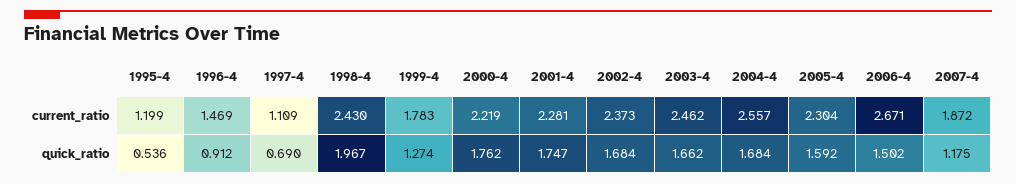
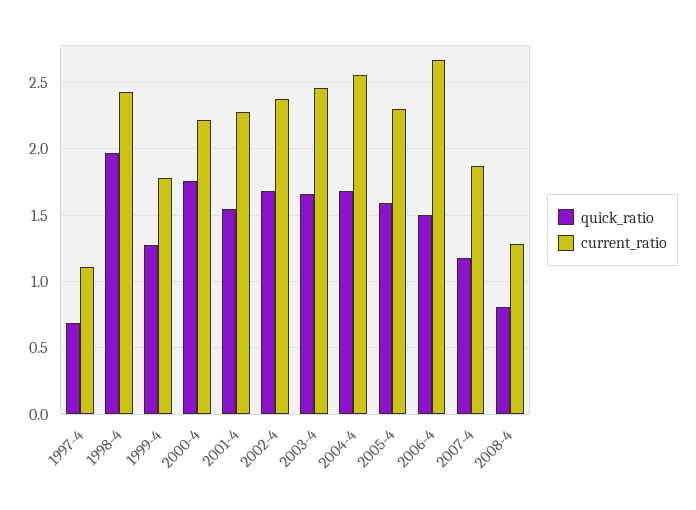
current_ratio, 1995-4: 1.199 -> none
current_ratio, 1996-4: 1.469 -> none
quick_ratio, 1995-4: 0.536 -> none
quick_ratio, 1996-4: 0.912 -> none
quick_ratio, 2001-4: 1.747 -> 1.55
quick_ratio, 2008-4: none -> 0.8
current_ratio, 2008-4: none -> 1.3

